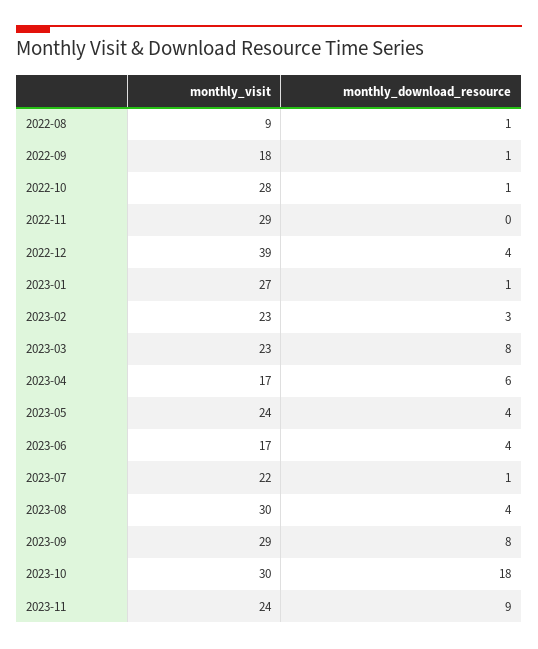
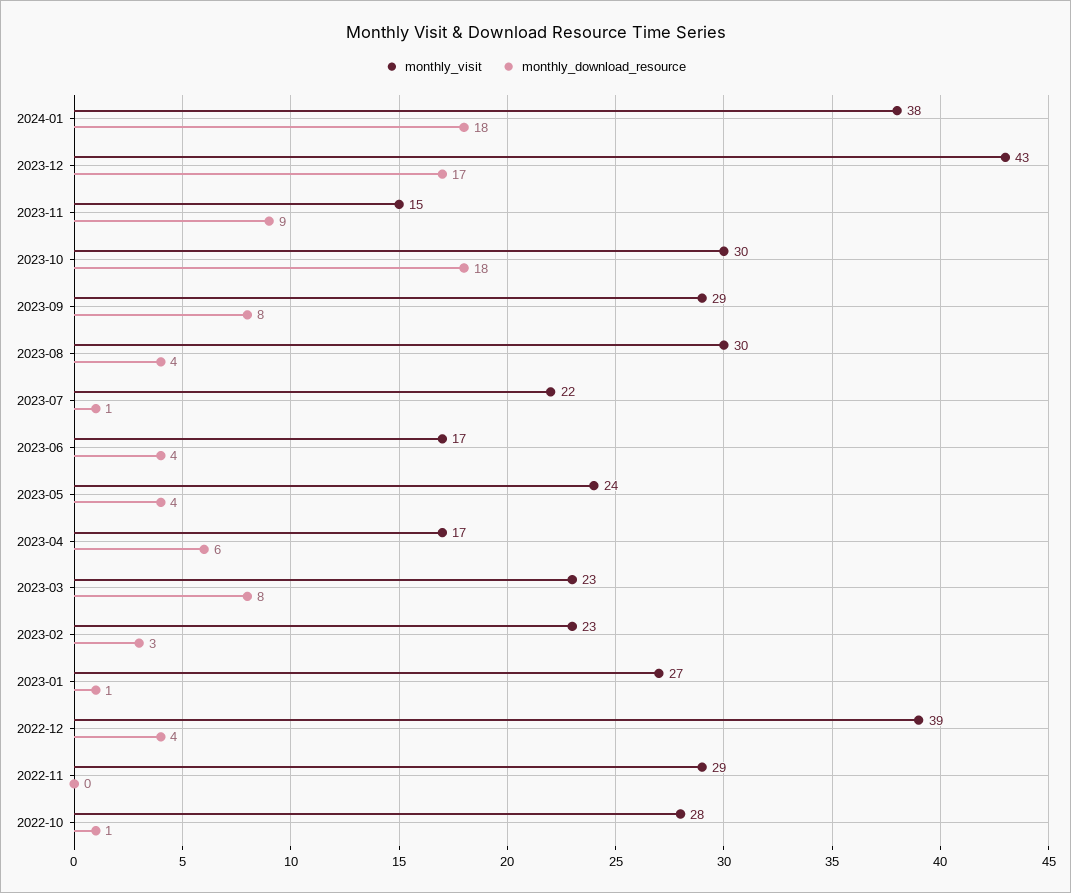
monthly_visit, 2022-08: 9 -> none
monthly_download_resource, 2022-08: 1 -> none
monthly_visit, 2022-09: 18 -> none
monthly_download_resource, 2022-09: 1 -> none
monthly_visit, 2023-11: 24 -> 15
monthly_visit, 2024-01: none -> 38
monthly_download_resource, 2024-01: none -> 18
monthly_visit, 2023-12: none -> 43
monthly_download_resource, 2023-12: none -> 17

